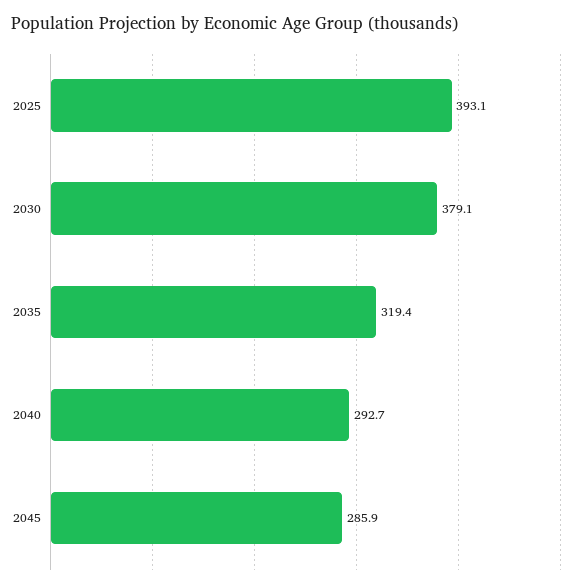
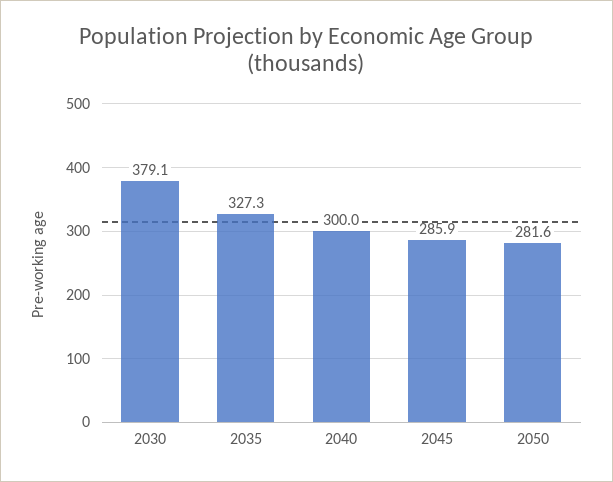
2025: 393.1 -> none
2035: 319.4 -> 327.3
2040: 292.7 -> 300
2050: none -> 281.6

